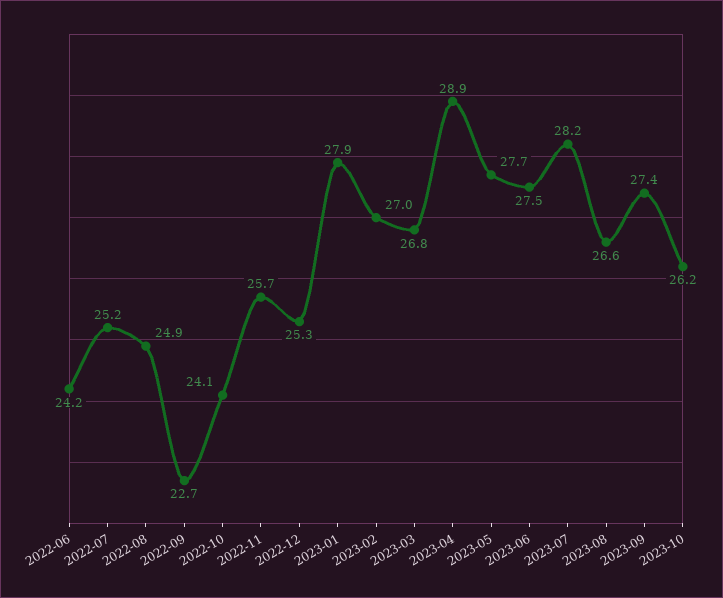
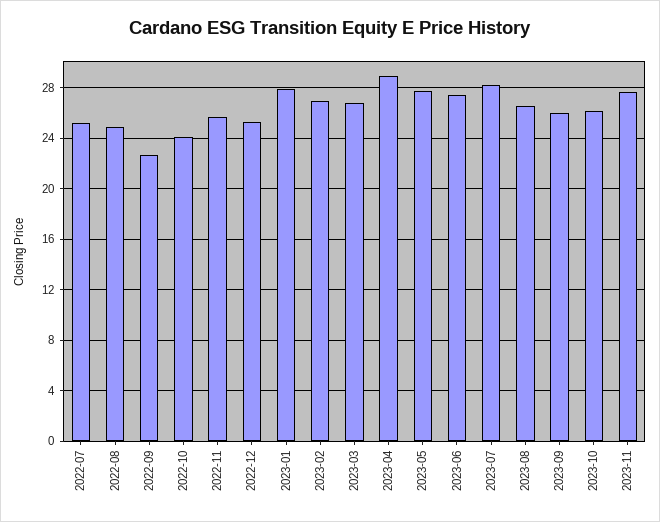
2022-06: 24.2 -> none
2023-09: 27.4 -> 26
2023-11: none -> 27.5

